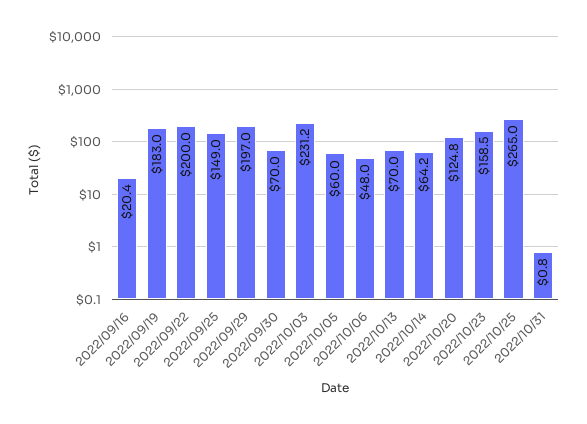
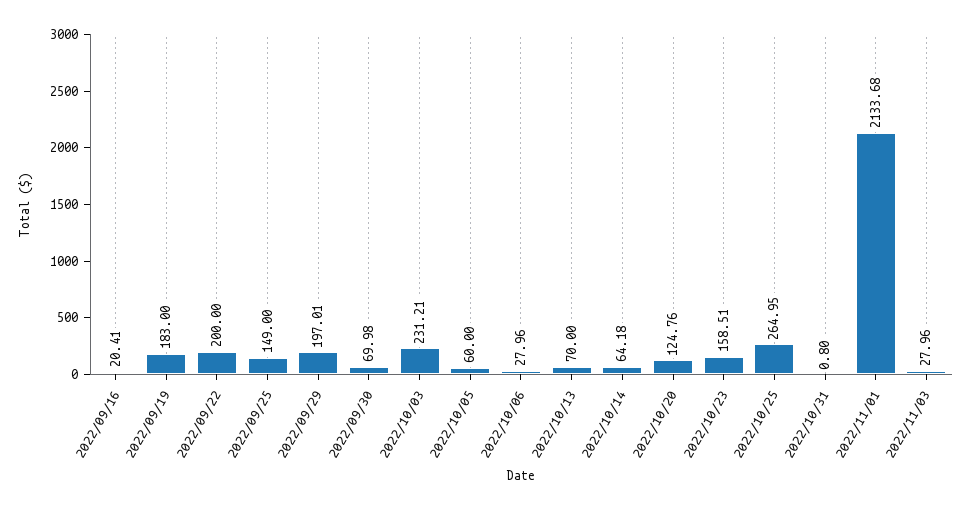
2022/10/06: 48 -> 27.96
2022/11/01: none -> 2133.68
2022/11/03: none -> 27.96

